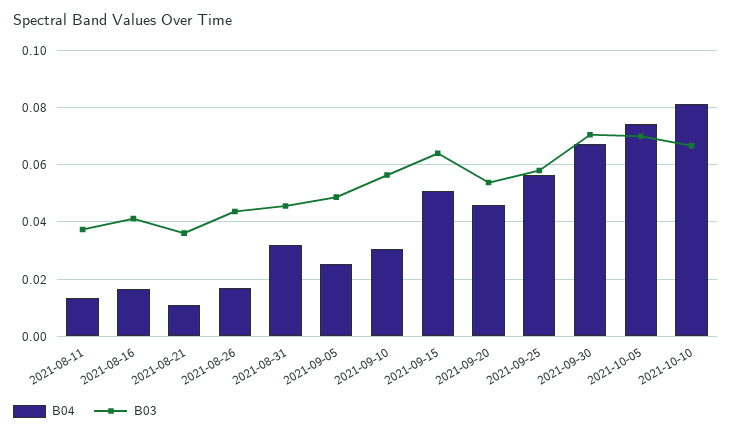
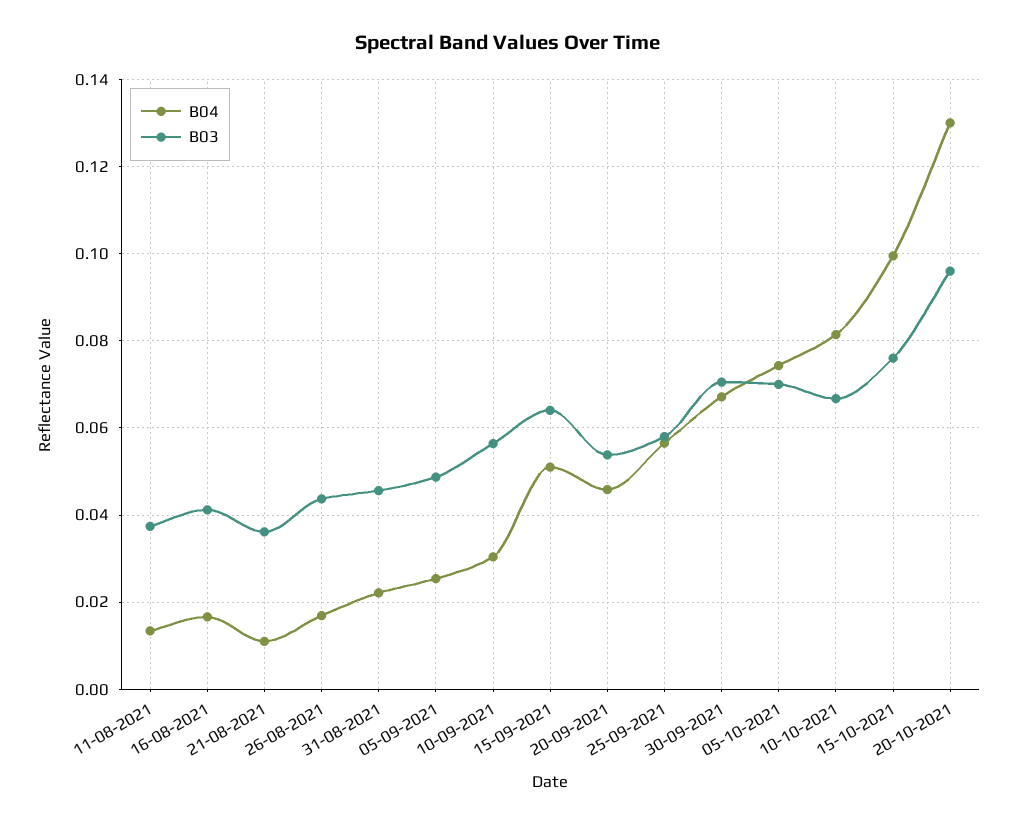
B04, 2021-08-31: 0.0325 -> 0.022
B04, 15-10-2021: none -> 0.1
B03, 15-10-2021: none -> 0.076
B04, 20-10-2021: none -> 0.13
B03, 20-10-2021: none -> 0.096

